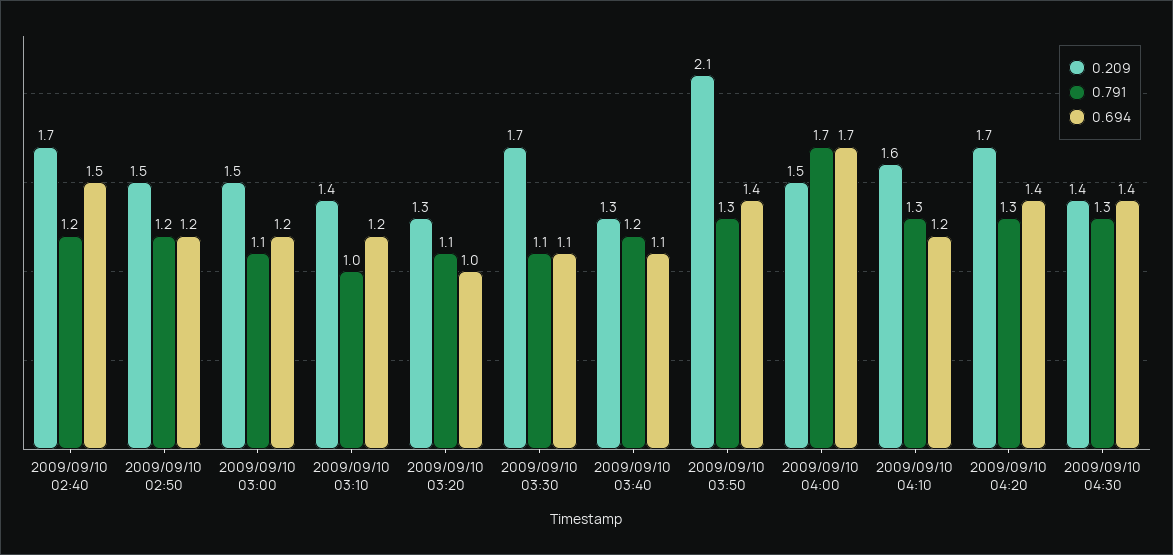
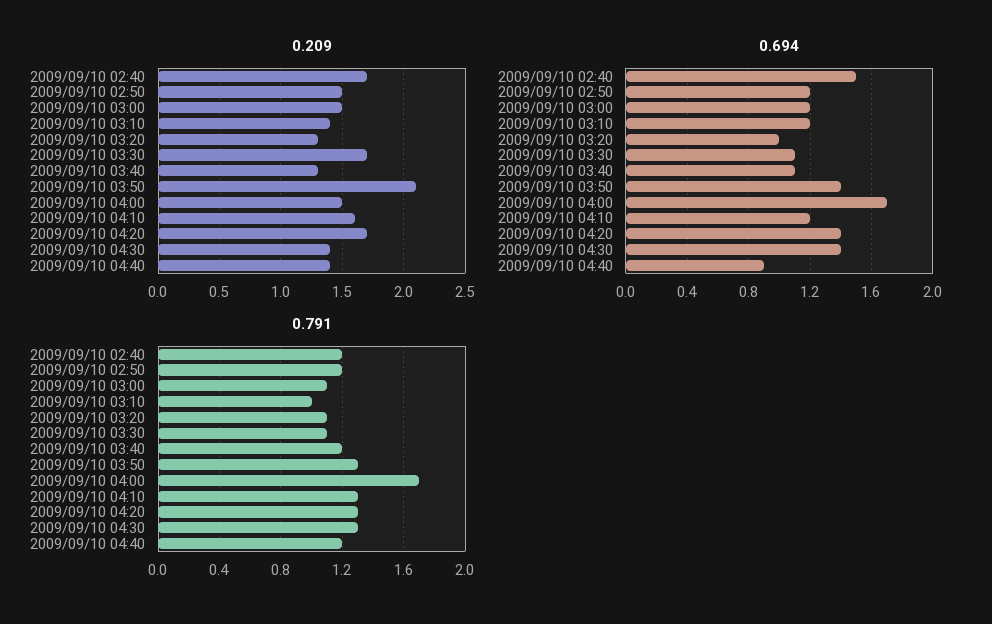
0.209, 2009/09/10 04:40: none -> 1.4
0.694, 2009/09/10 04:40: none -> 0.9
0.791, 2009/09/10 04:40: none -> 1.2

